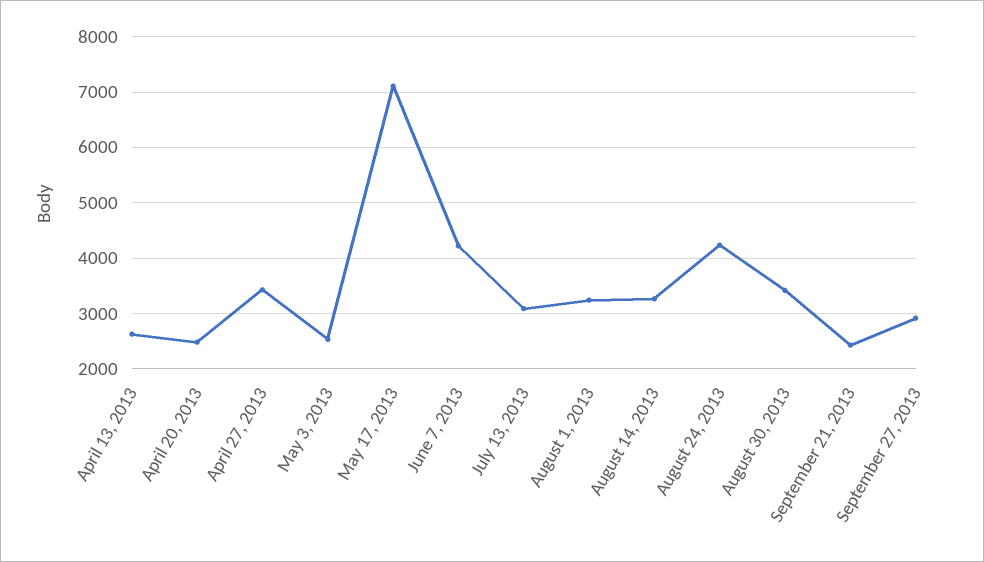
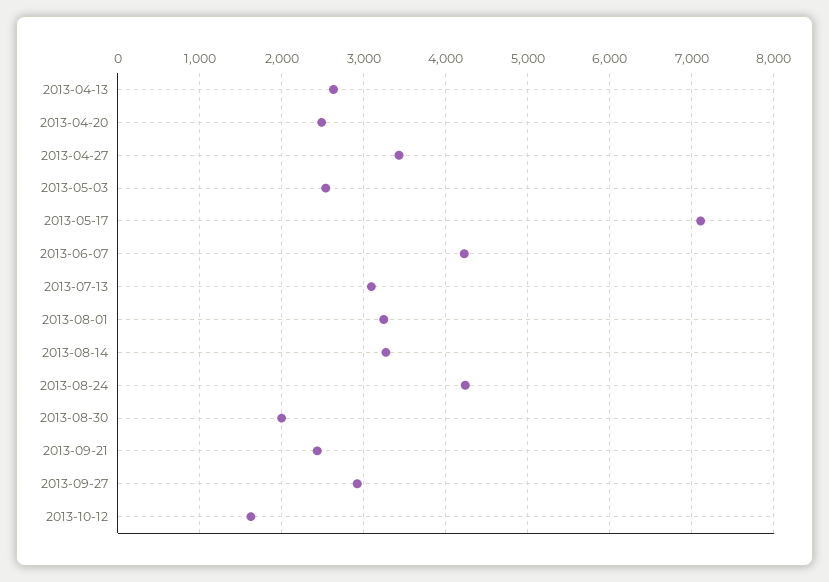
August 30, 2013: 3400 -> 2000
2013-10-12: none -> 1600

